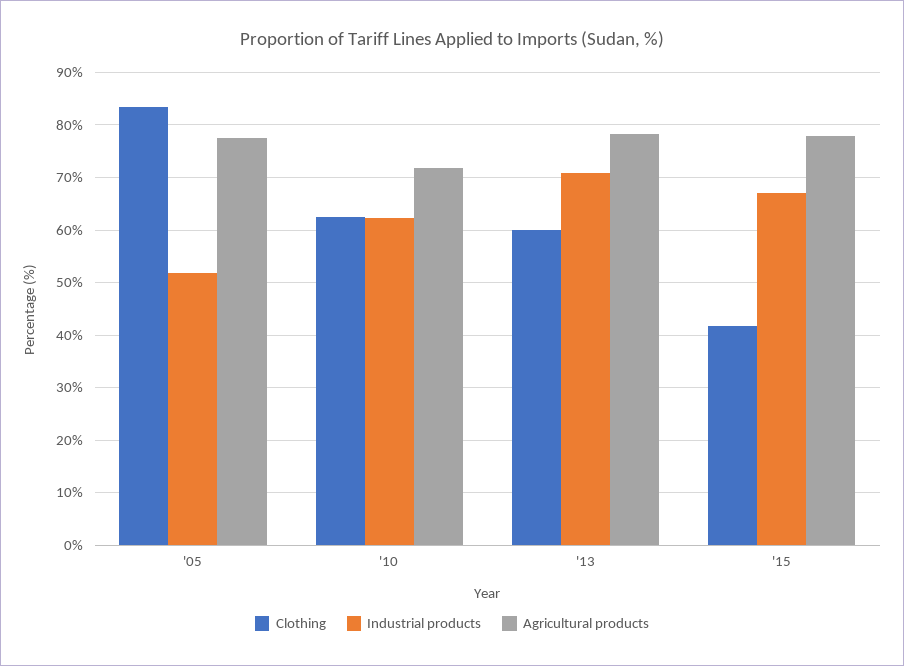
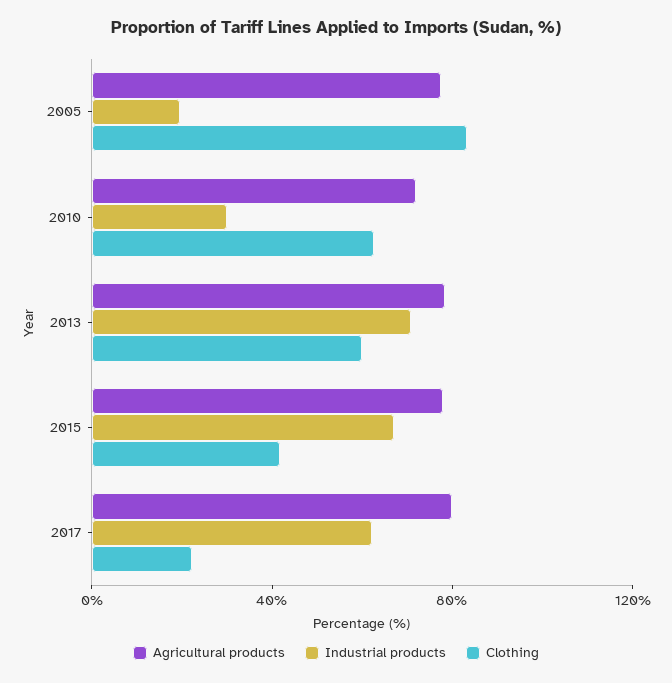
Industrial products, '05: 52 -> 20
Industrial products, '10: 62 -> 30
Agricultural products, 2017: none -> 80
Industrial products, 2017: none -> 60
Clothing, 2017: none -> 20

